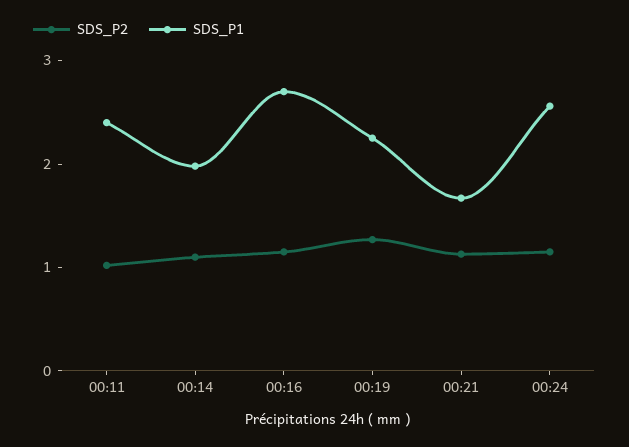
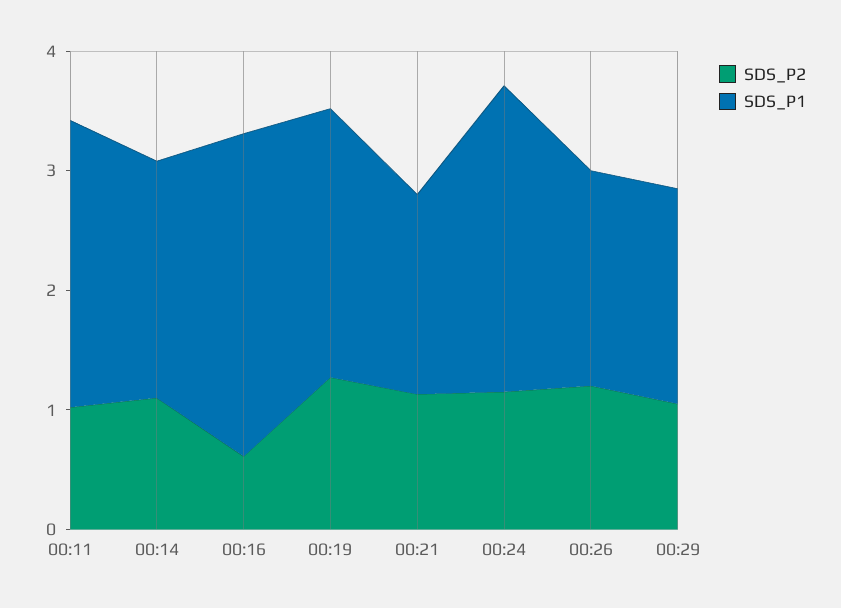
SDS_P2, 00:16: 1.2 -> 0.6
SDS_P2, 00:26: none -> 1.2
SDS_P1, 00:26: none -> 1.8
SDS_P2, 00:29: none -> 1
SDS_P1, 00:29: none -> 1.8

